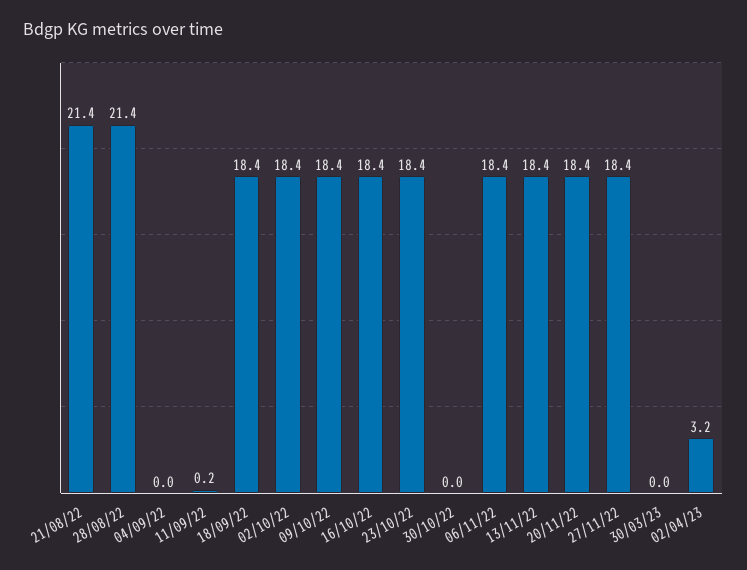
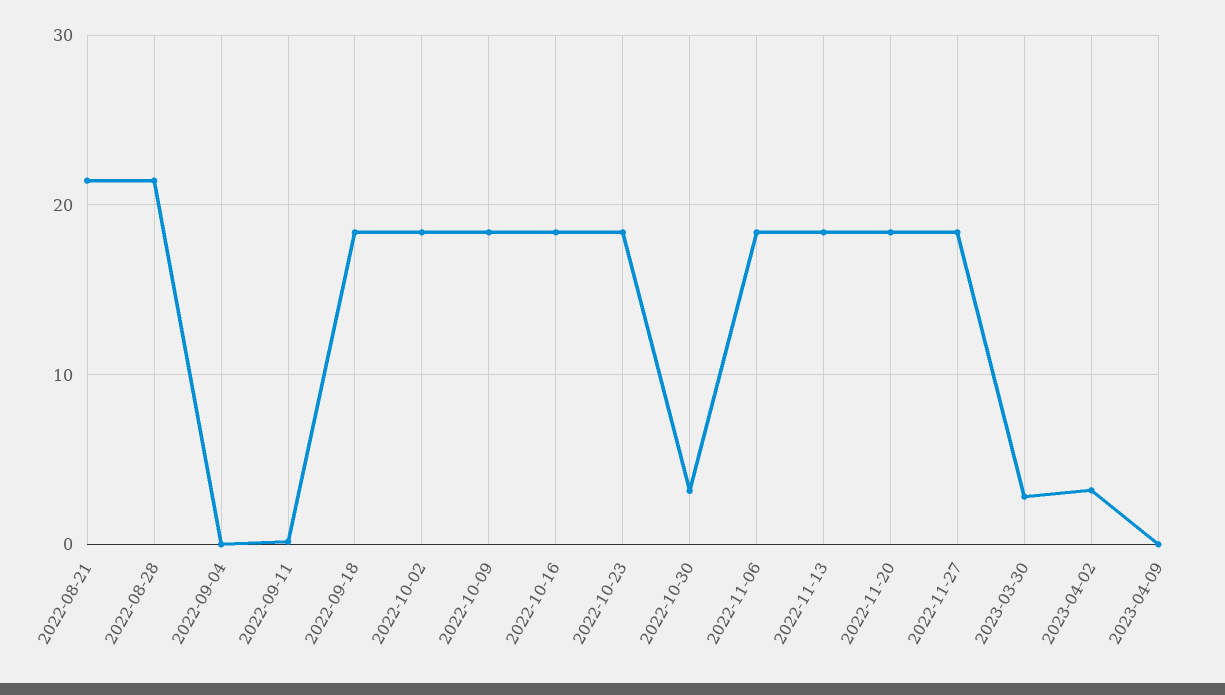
30/10/22: 0 -> 3
30/03/23: 0 -> 3
2023-04-09: none -> 0

